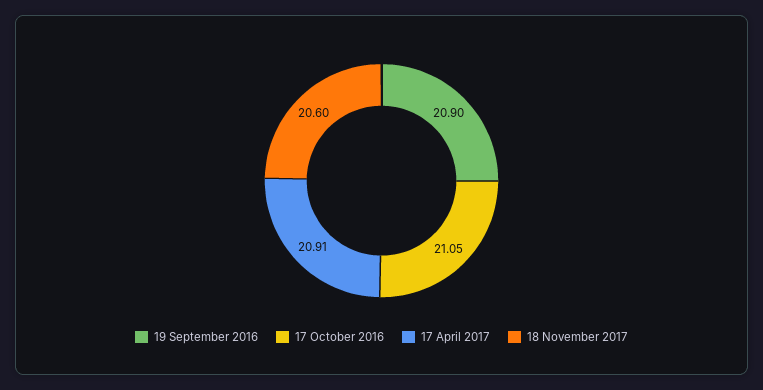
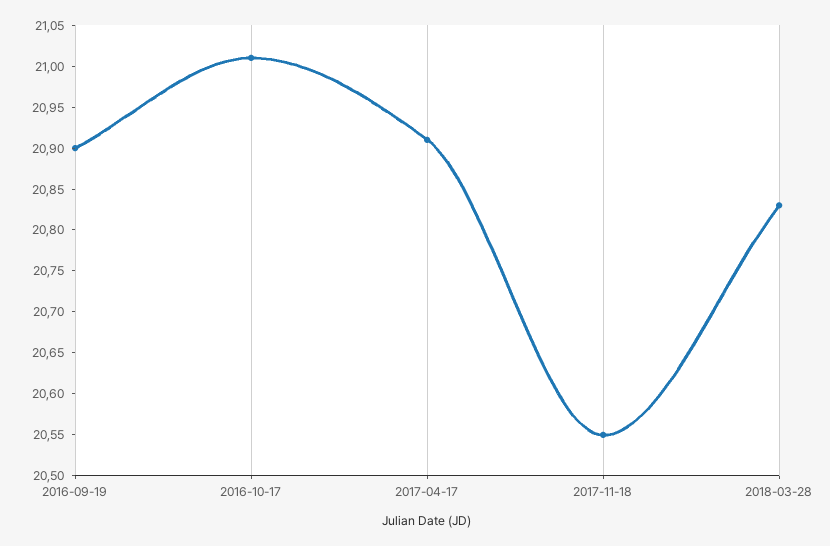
17 October 2016: 21.05 -> 21.01
18 November 2017: 20.6 -> 20.55
2018-03-28: none -> 20.83

